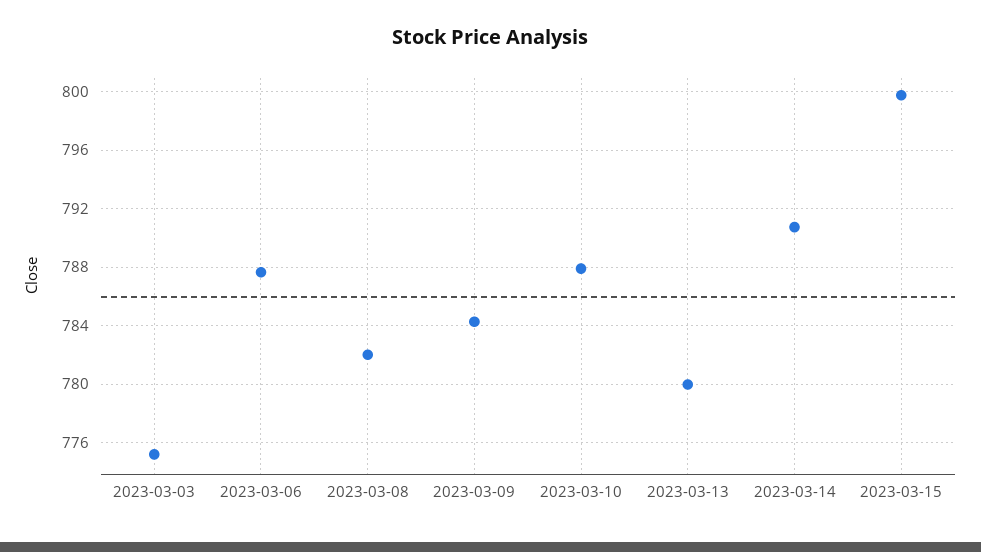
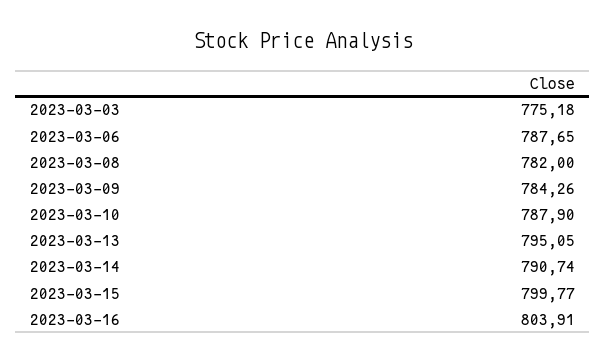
2023-03-13: 780 -> 795.05
2023-03-16: none -> 803.91

